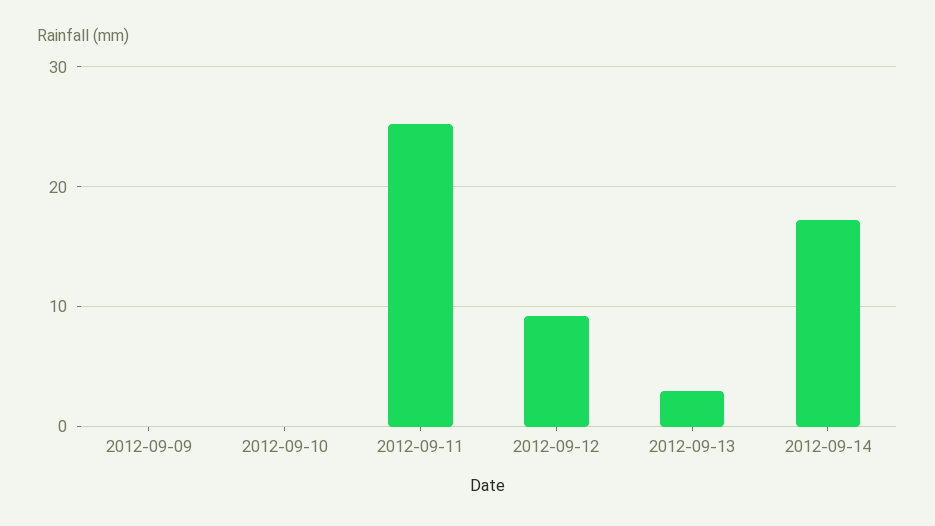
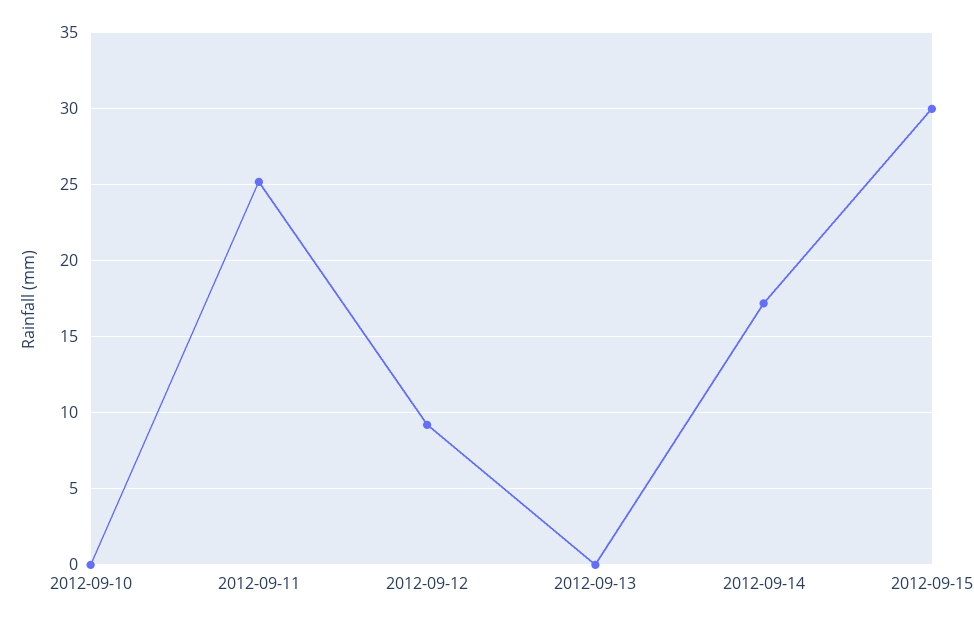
2012-09-09: 0 -> none
2012-09-13: 3 -> 0
2012-09-15: none -> 30

